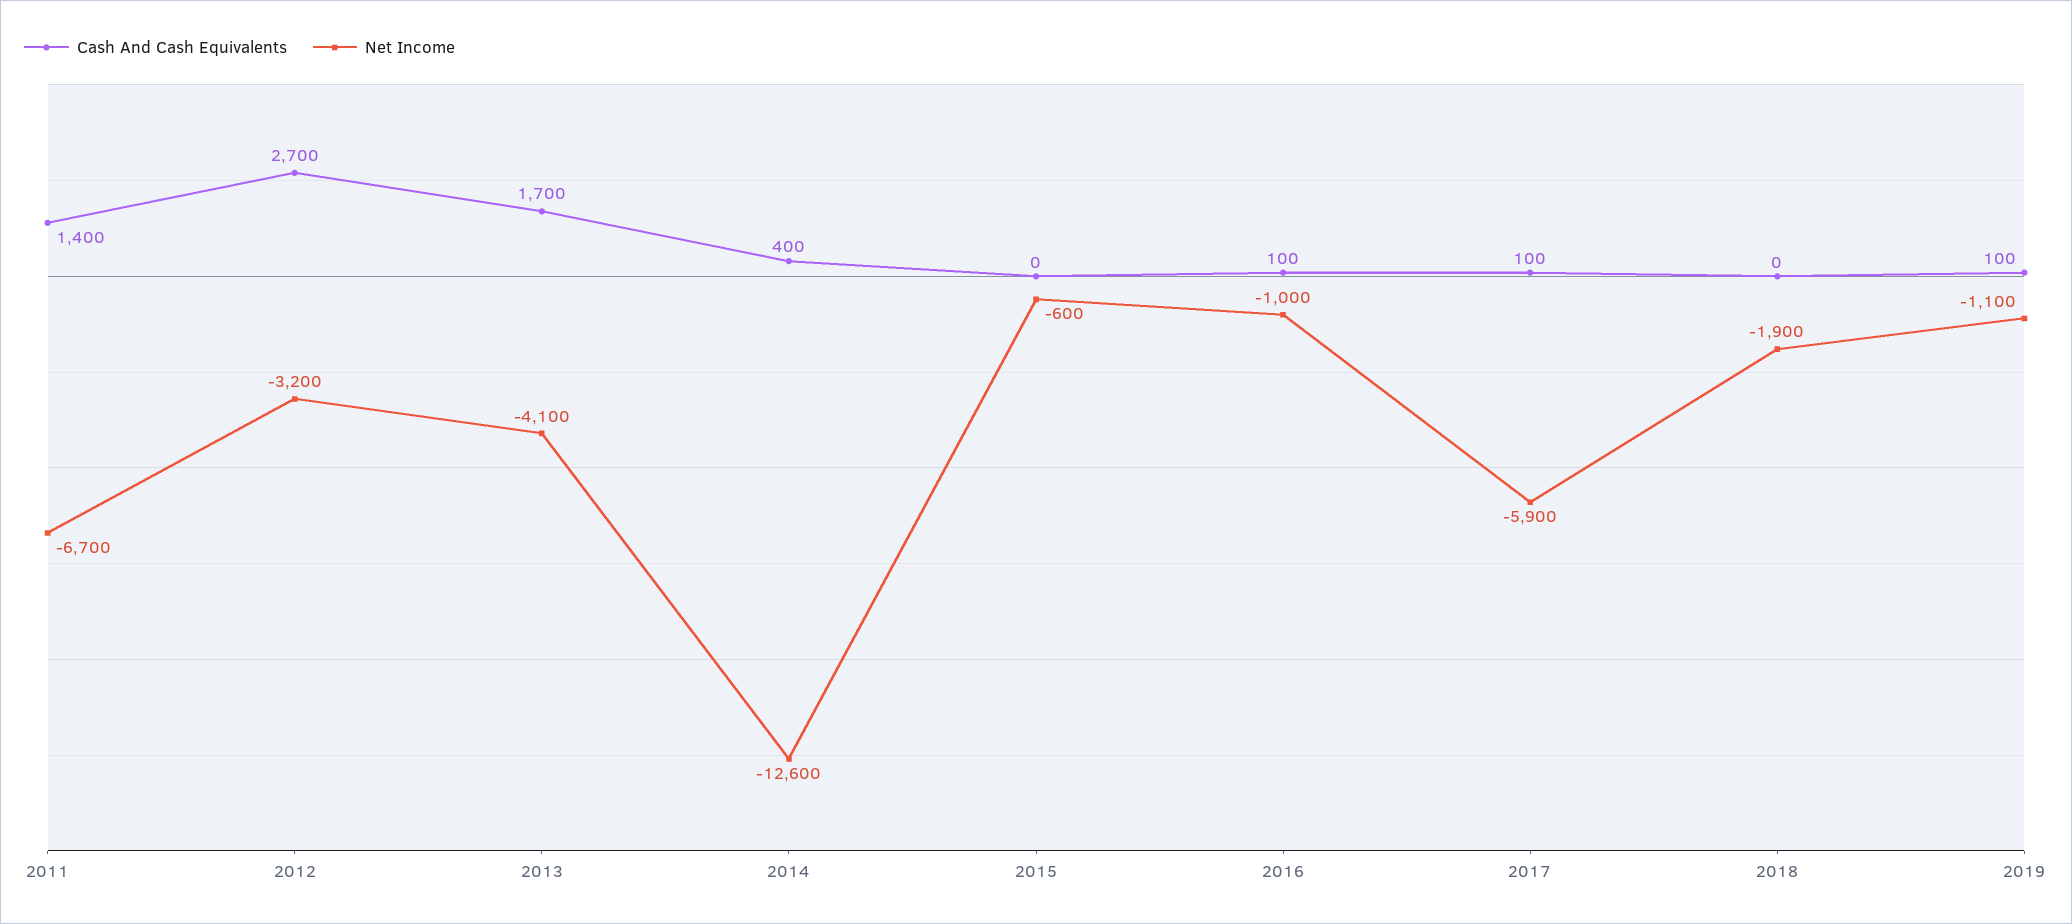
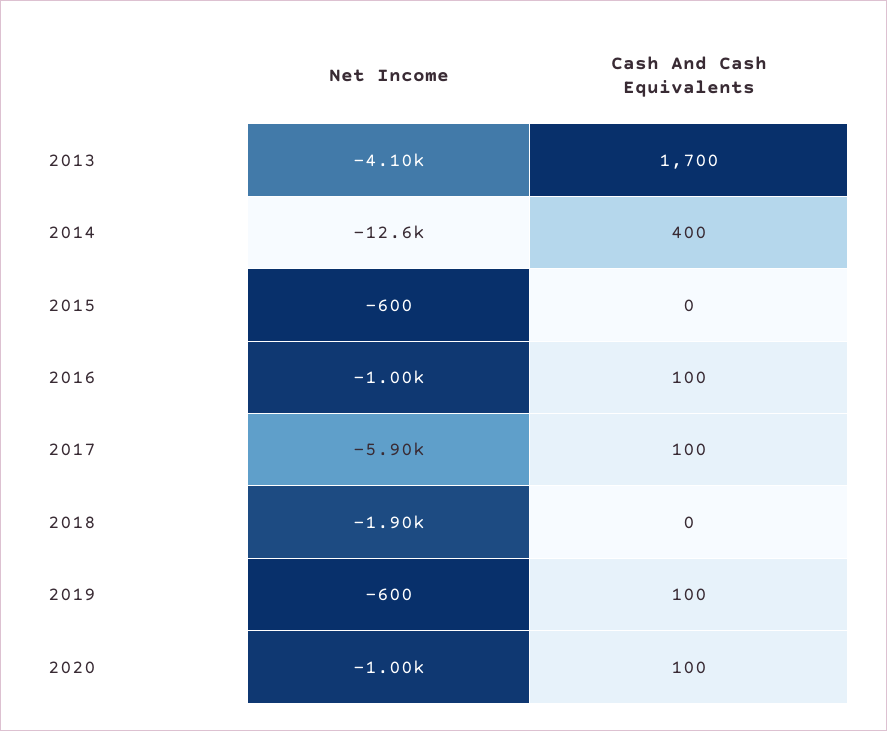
Cash And Cash Equivalents, 2011: 1400 -> none
Net Income, 2011: -6700 -> none
Cash And Cash Equivalents, 2012: 2700 -> none
Net Income, 2012: -3200 -> none
Net Income, 2019: -1100 -> -600
Net Income, 2020: none -> -1000
Cash And Cash Equivalents, 2020: none -> 100

